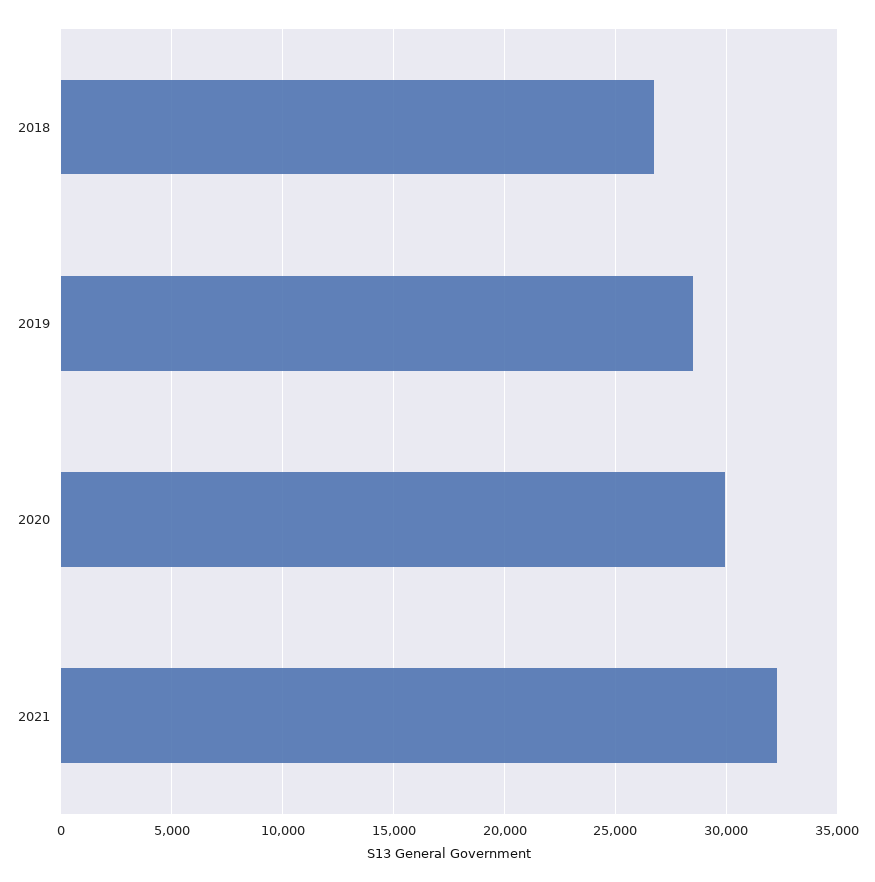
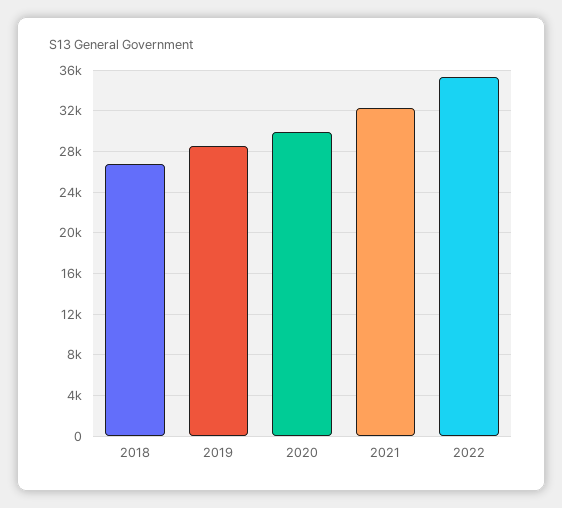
2022: none -> 35000

